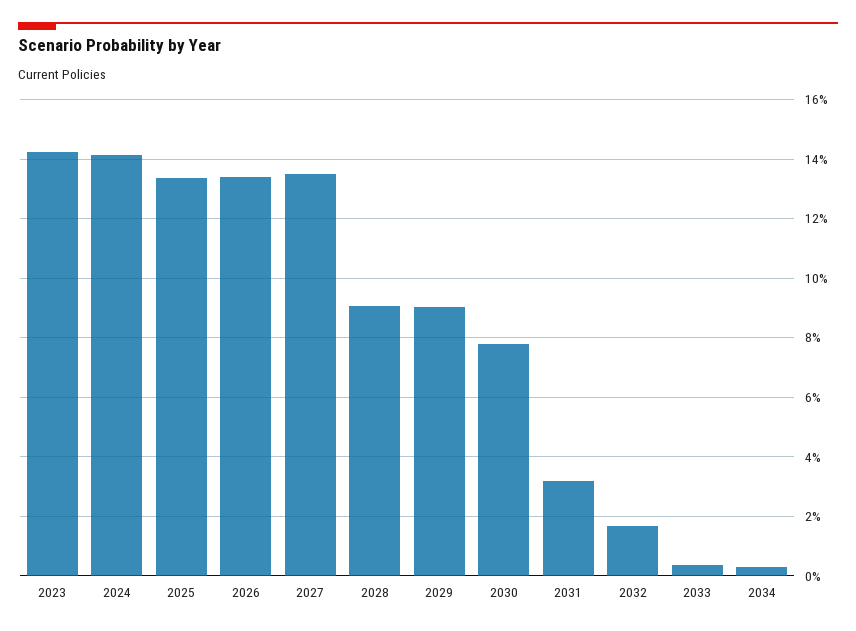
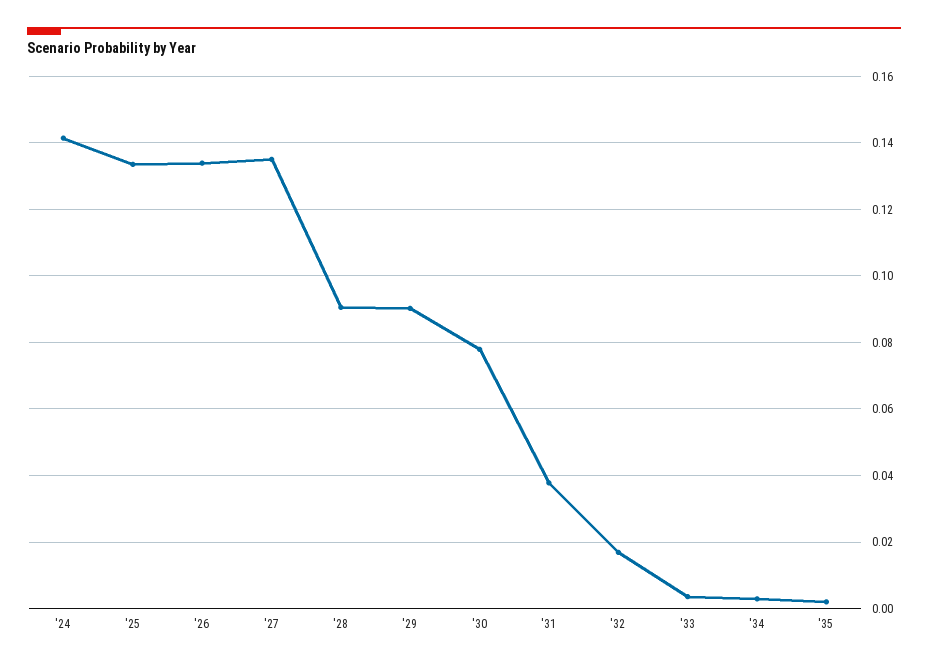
2023: 0.1425 -> none
2031: 0.0325 -> 0.038
'35: none -> 0.002

